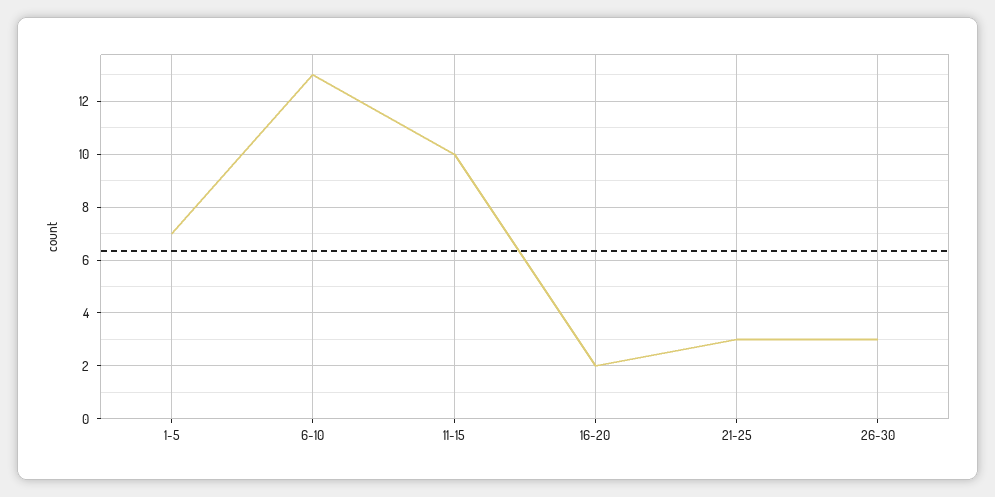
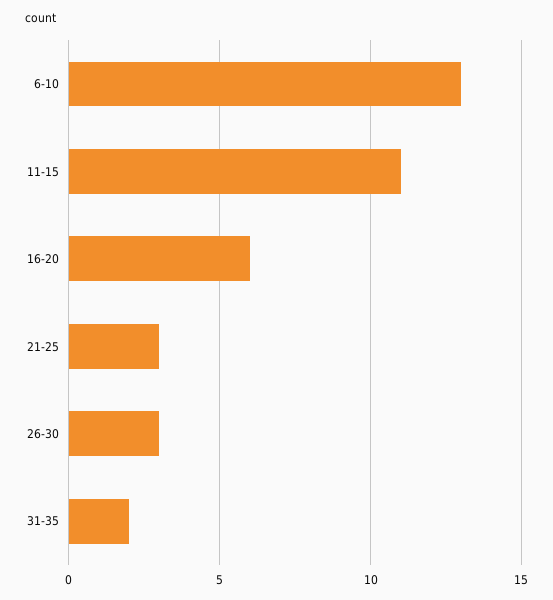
1-5: 7 -> none
11-15: 10 -> 11
16-20: 2 -> 6
31-35: none -> 2

